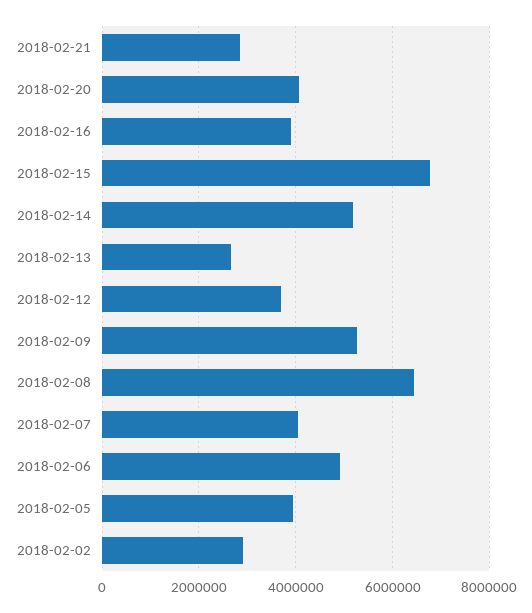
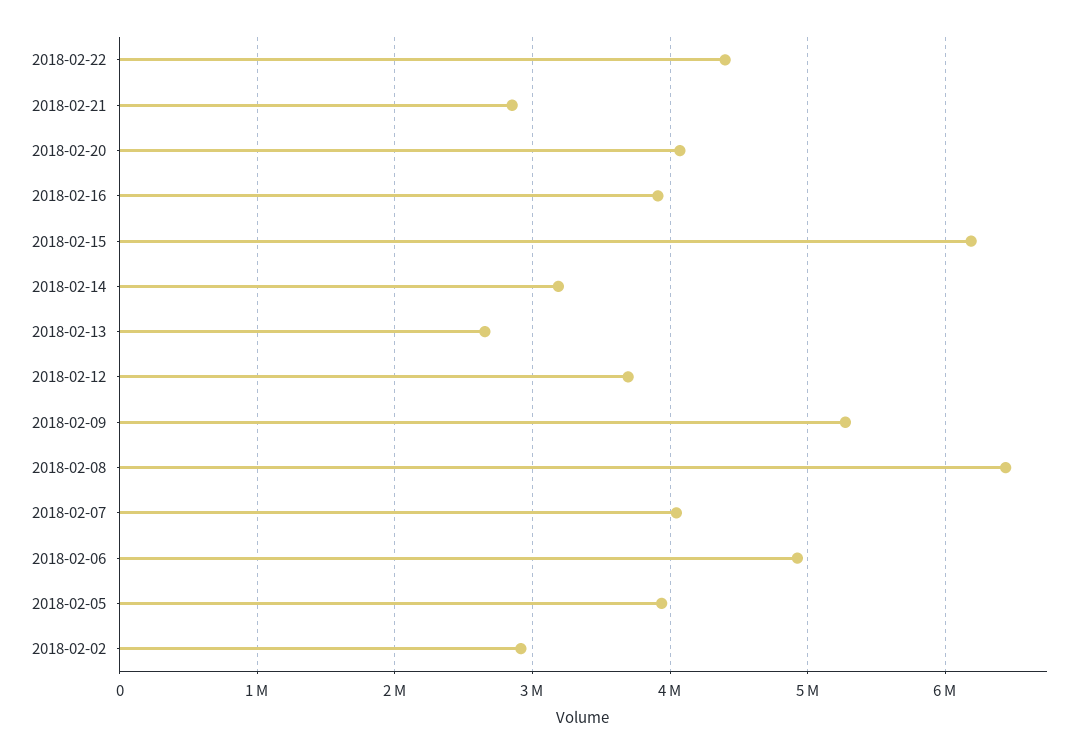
2018-02-15: 6800000 -> 6200000
2018-02-14: 5200000 -> 3200000
2018-02-22: none -> 4400000

